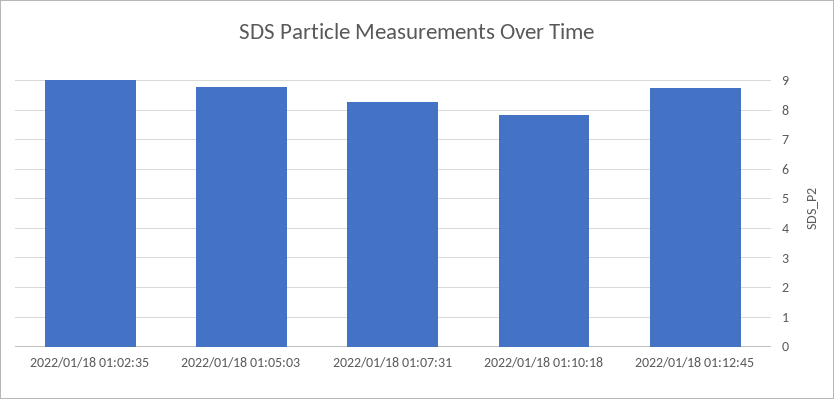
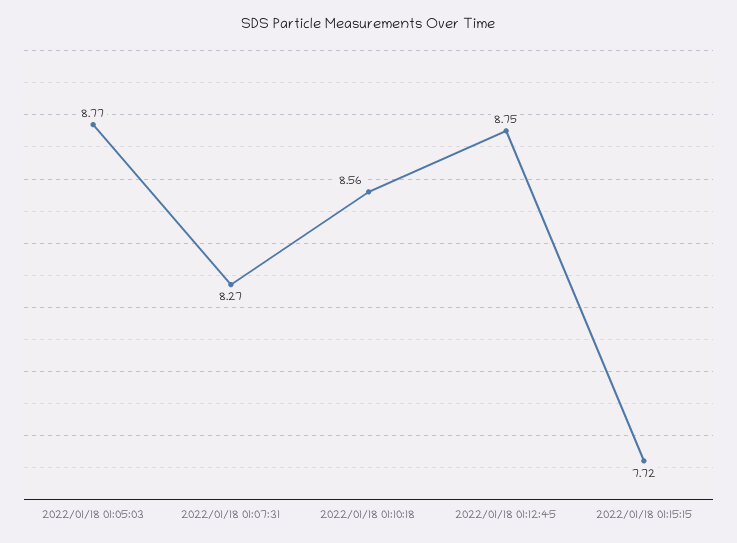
2022/01/18 01:02:35: 9 -> none
2022/01/18 01:10:18: 7.75 -> 8.56
2022/01/18 01:15:15: none -> 7.72

